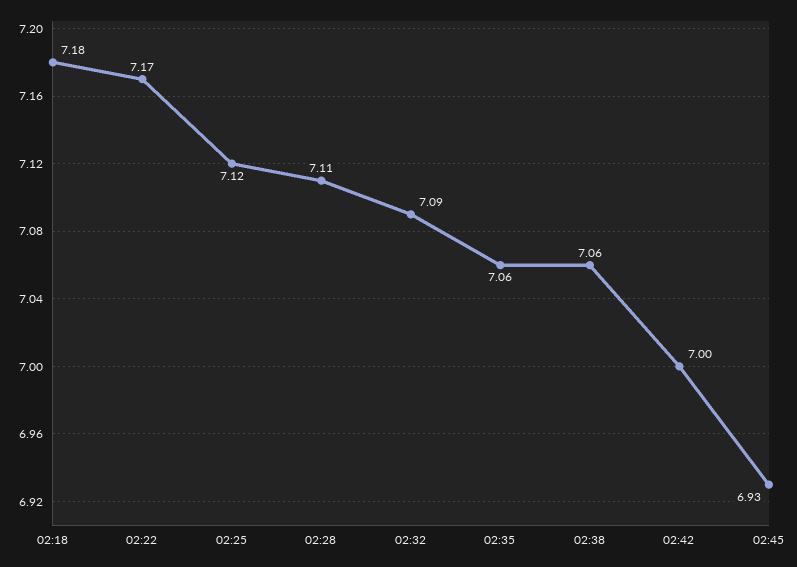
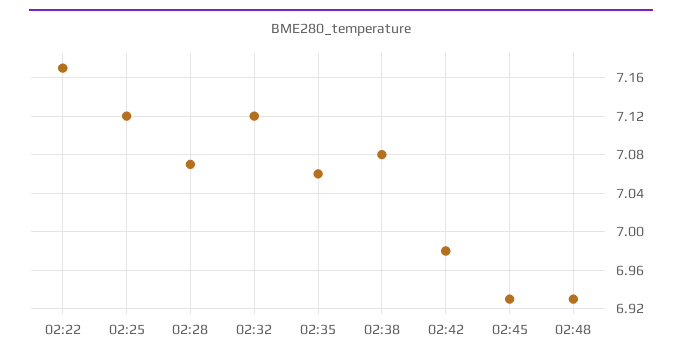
02:18: 7.18 -> none
02:28: 7.11 -> 7.07
02:32: 7.09 -> 7.12
02:38: 7.06 -> 7.08
02:42: 7 -> 6.98
02:48: none -> 6.93

